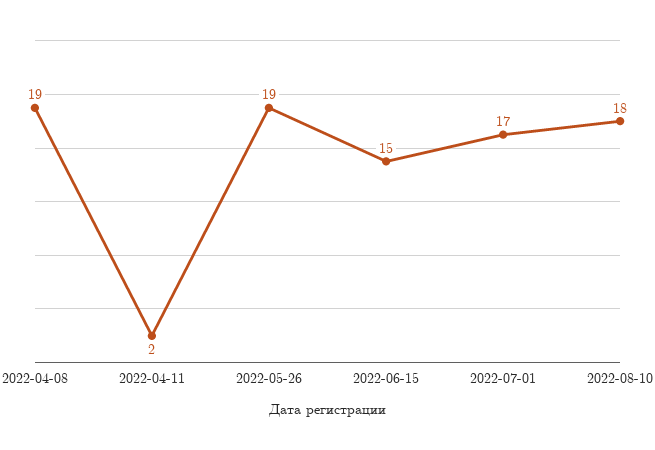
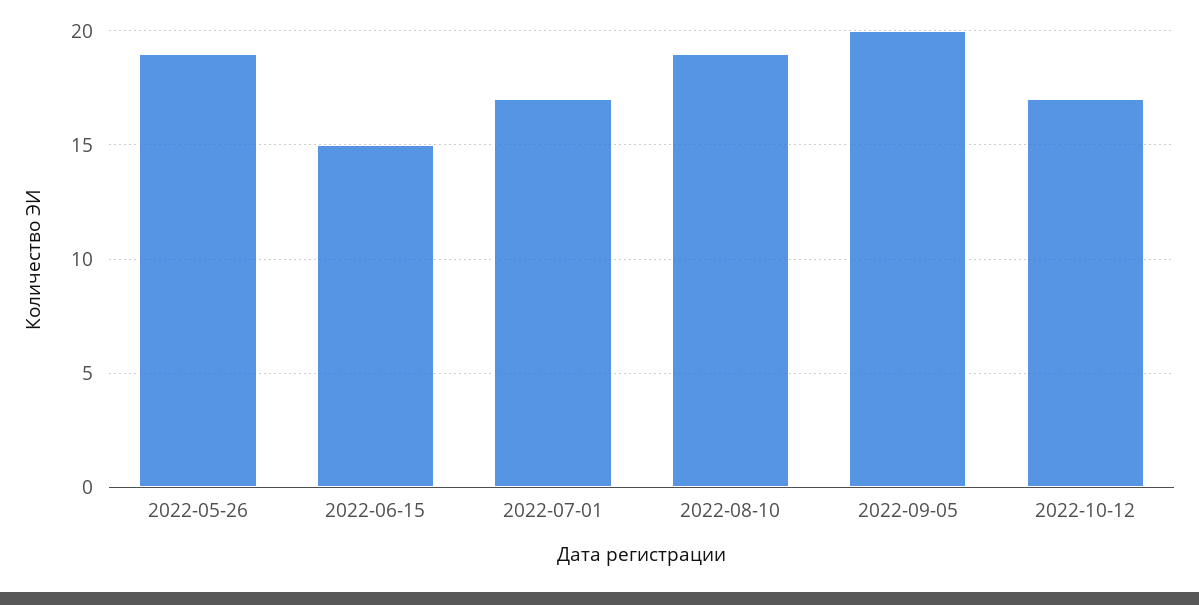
2022-04-08: 19 -> none
2022-04-11: 2 -> none
2022-08-10: 18 -> 19
2022-09-05: none -> 20
2022-10-12: none -> 17

